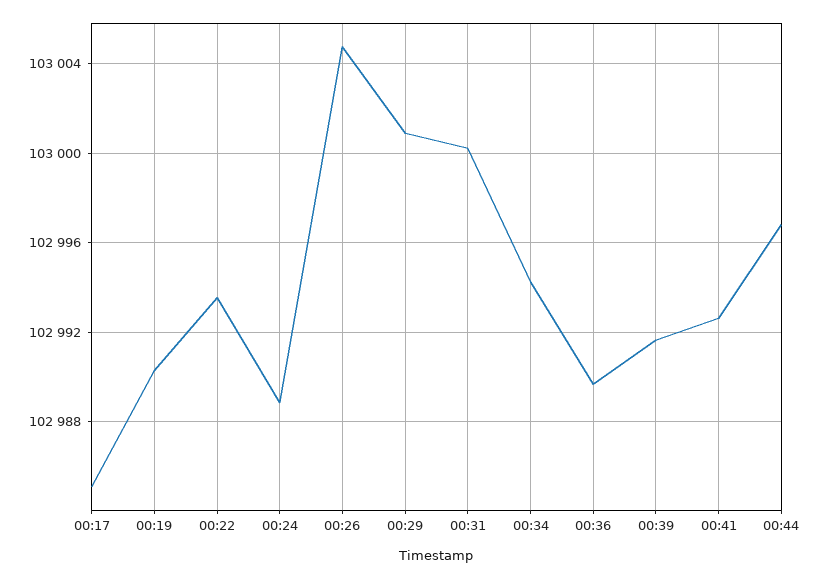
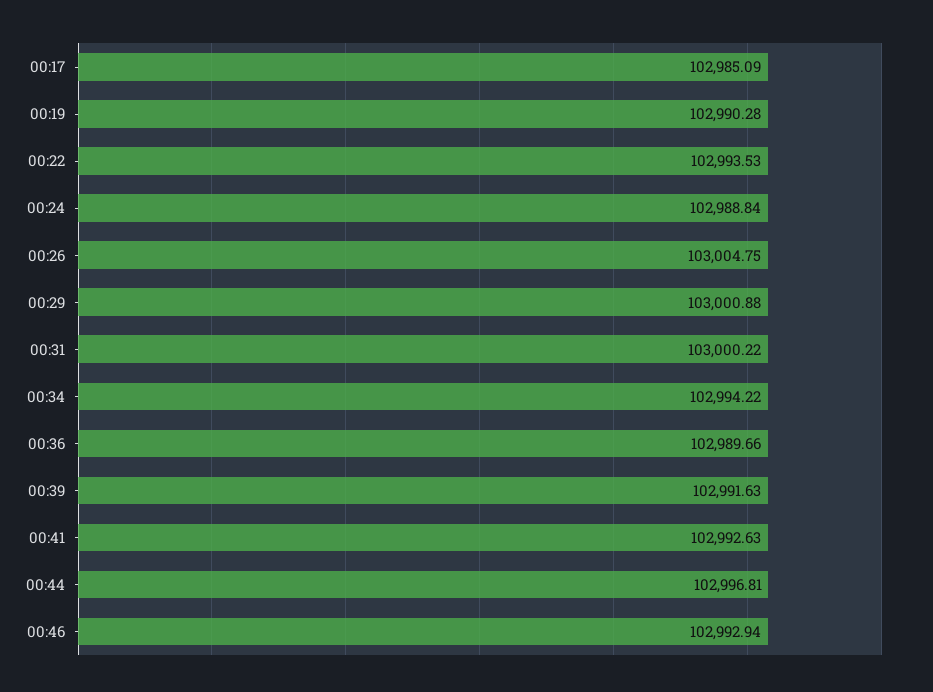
00:46: none -> 102992.94

